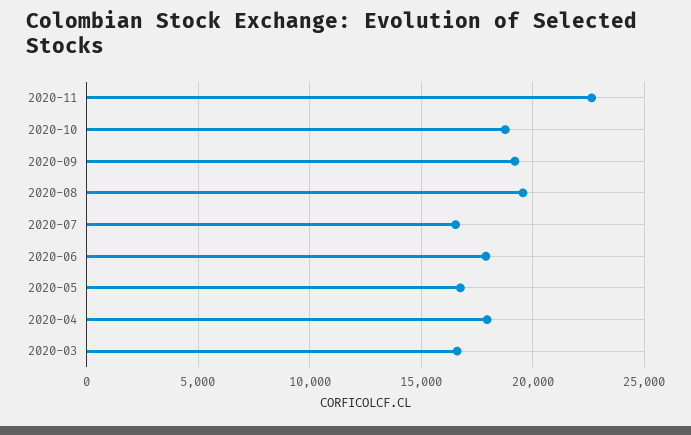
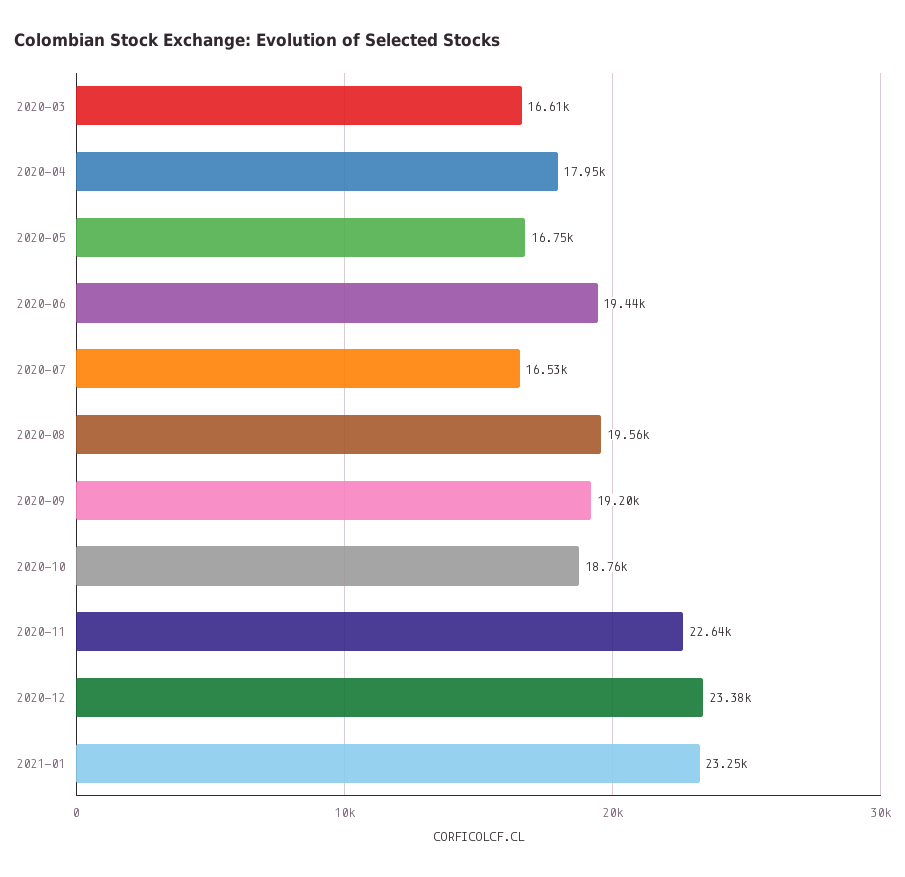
2020-06: 18000 -> 19440
2020-12: none -> 23380
2021-01: none -> 23250

